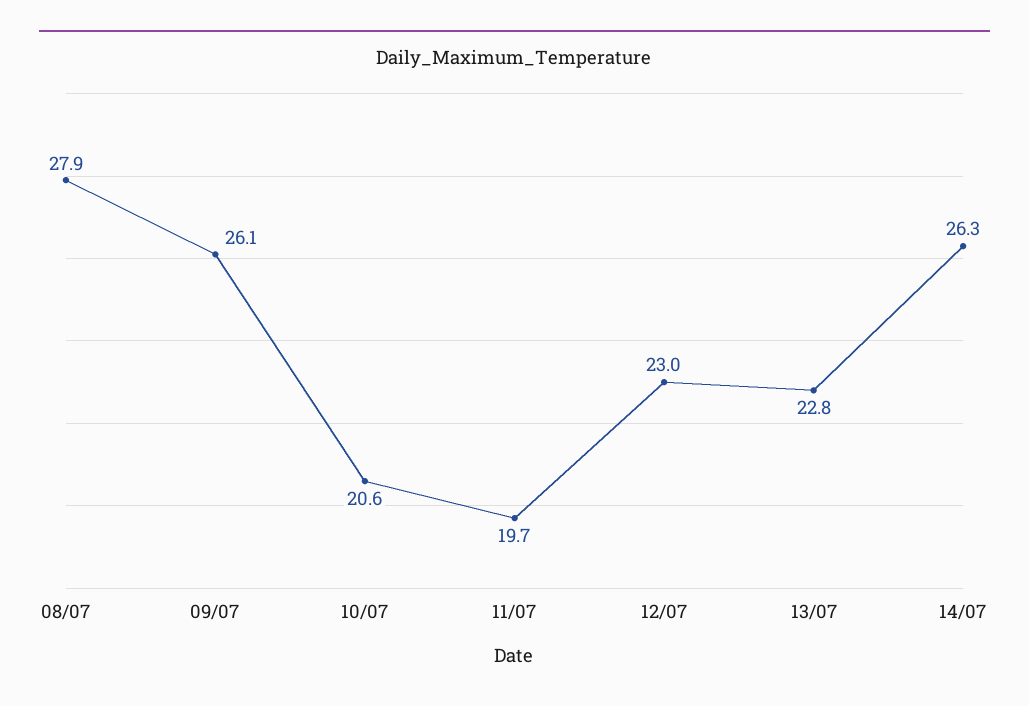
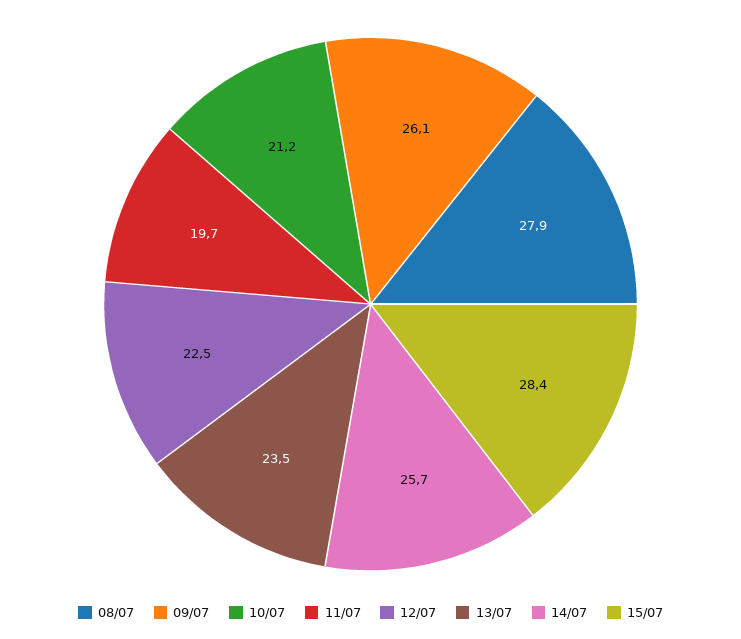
10/07: 20.6 -> 21.2
12/07: 23 -> 22.5
13/07: 22.8 -> 23.5
14/07: 26.3 -> 25.7
15/07: none -> 28.4

